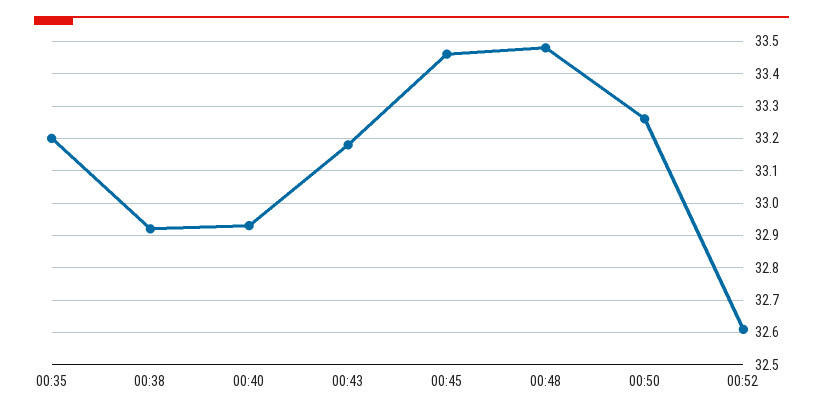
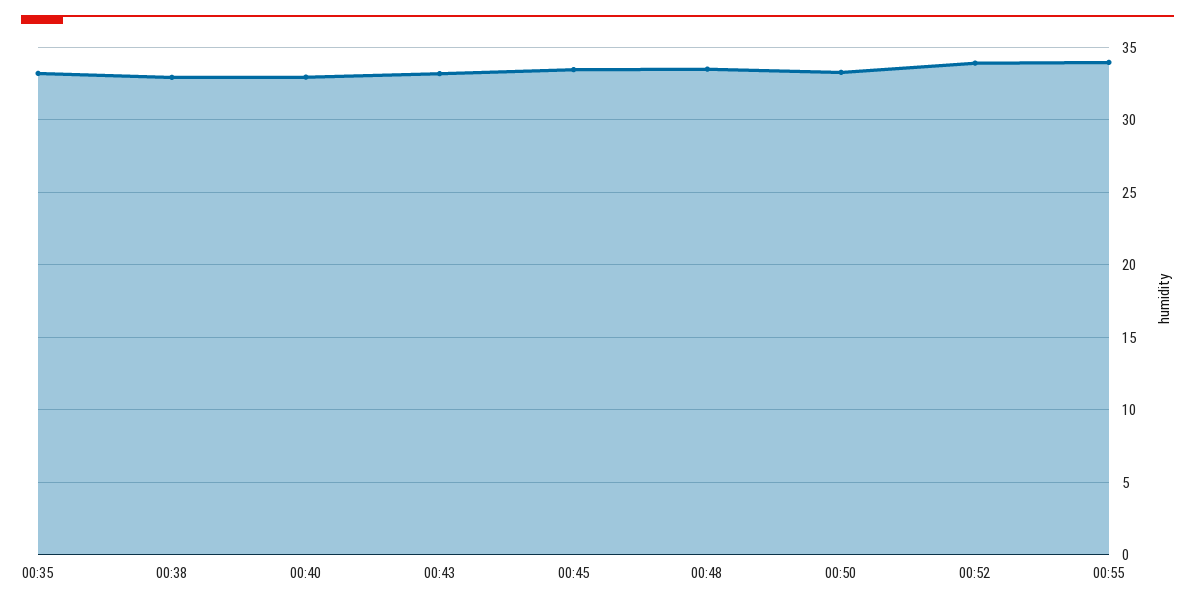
00:52: 32.6 -> 34
00:55: none -> 34

